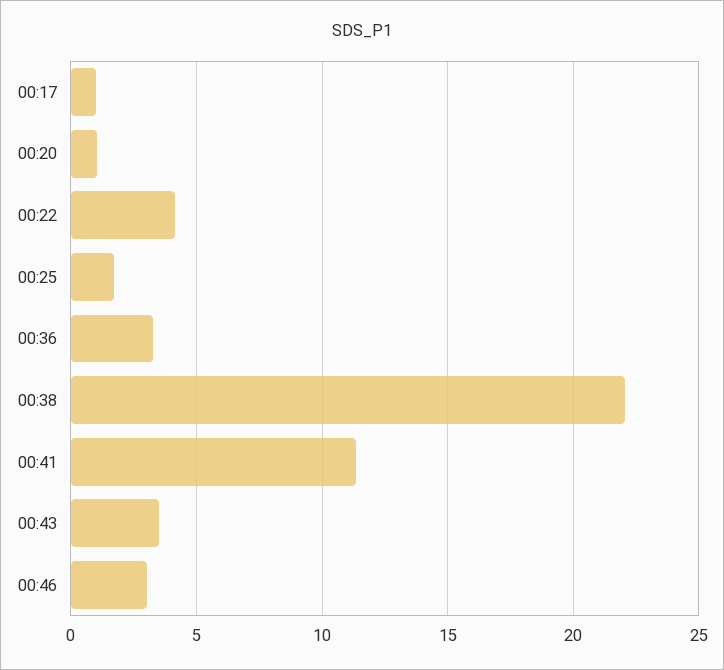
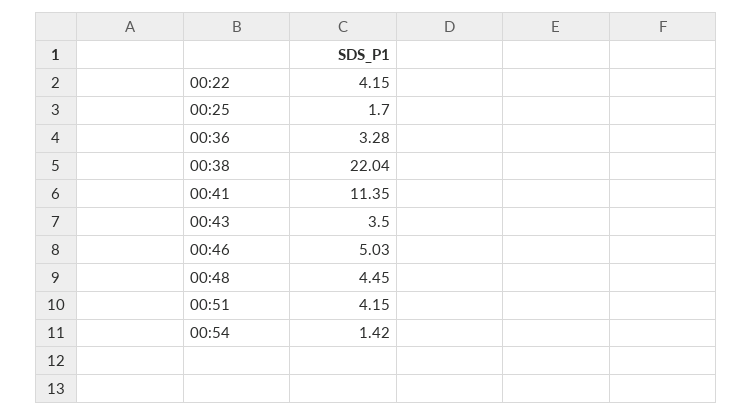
00:17: 1 -> none
00:20: 1 -> none
00:46: 3 -> 5.03
00:48: none -> 4.45
00:51: none -> 4.15
00:54: none -> 1.42

